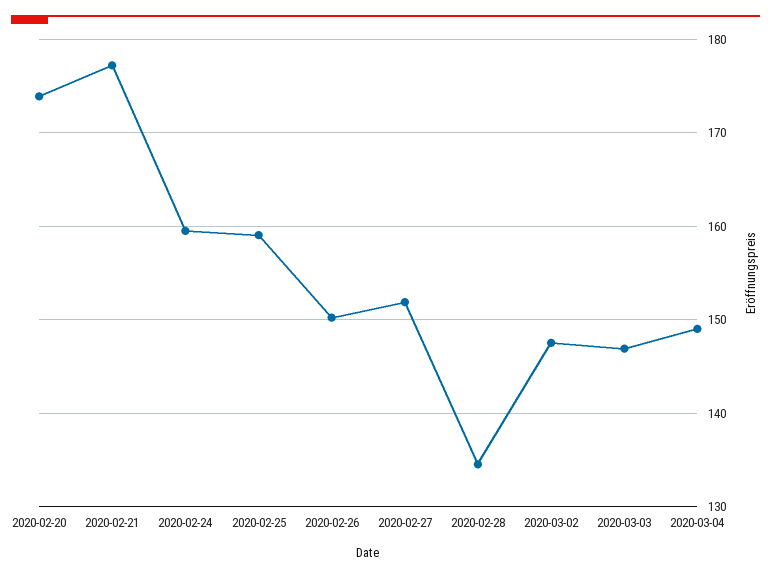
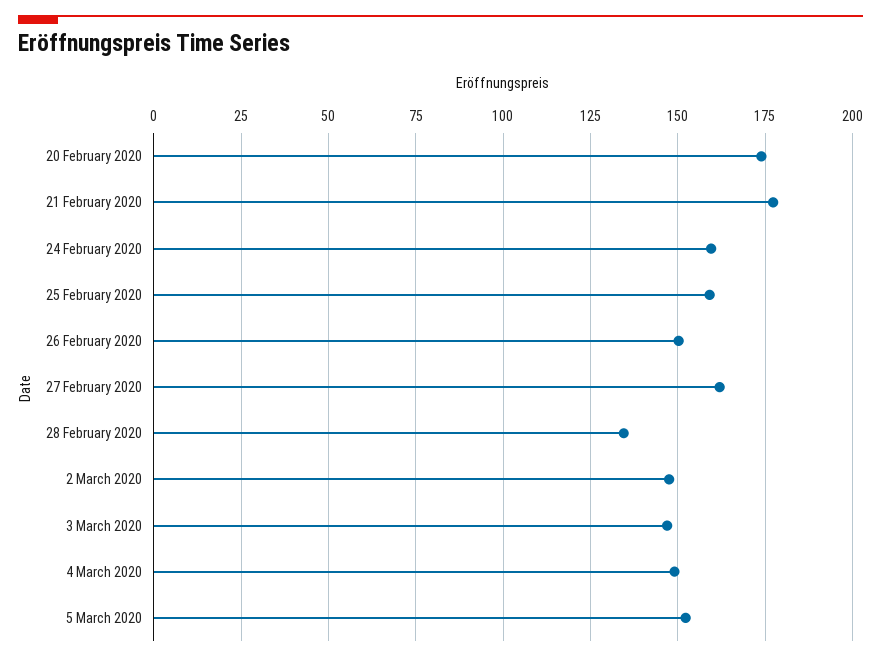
2020-02-27: 152 -> 162.5
5 March 2020: none -> 152.5

